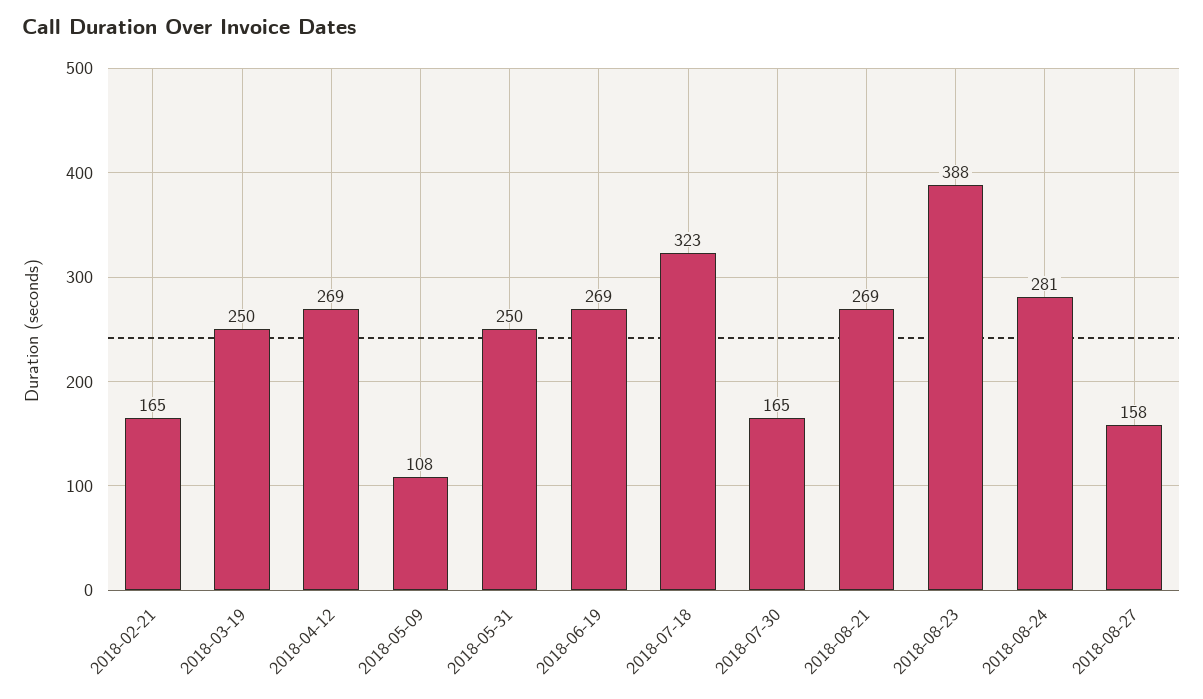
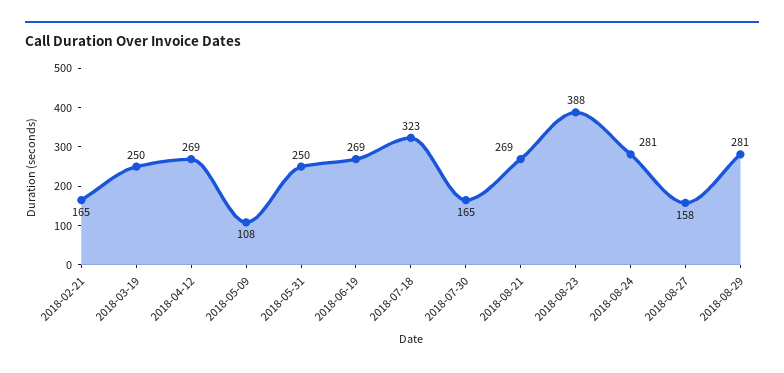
2018-08-29: none -> 281

